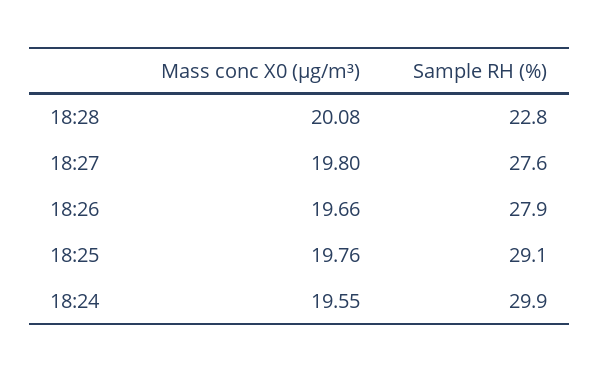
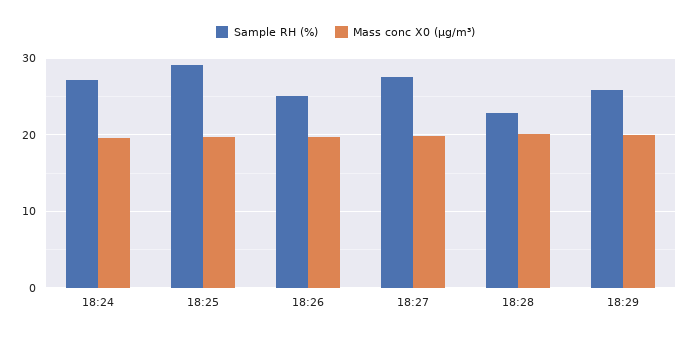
Sample RH (%), 18:26: 27.9 -> 25
Sample RH (%), 18:24: 29.9 -> 27
Sample RH (%), 18:29: none -> 26
Mass conc X0 (μg/m³), 18:29: none -> 20

